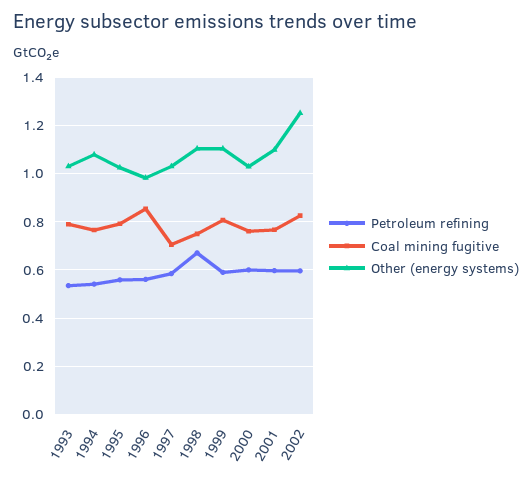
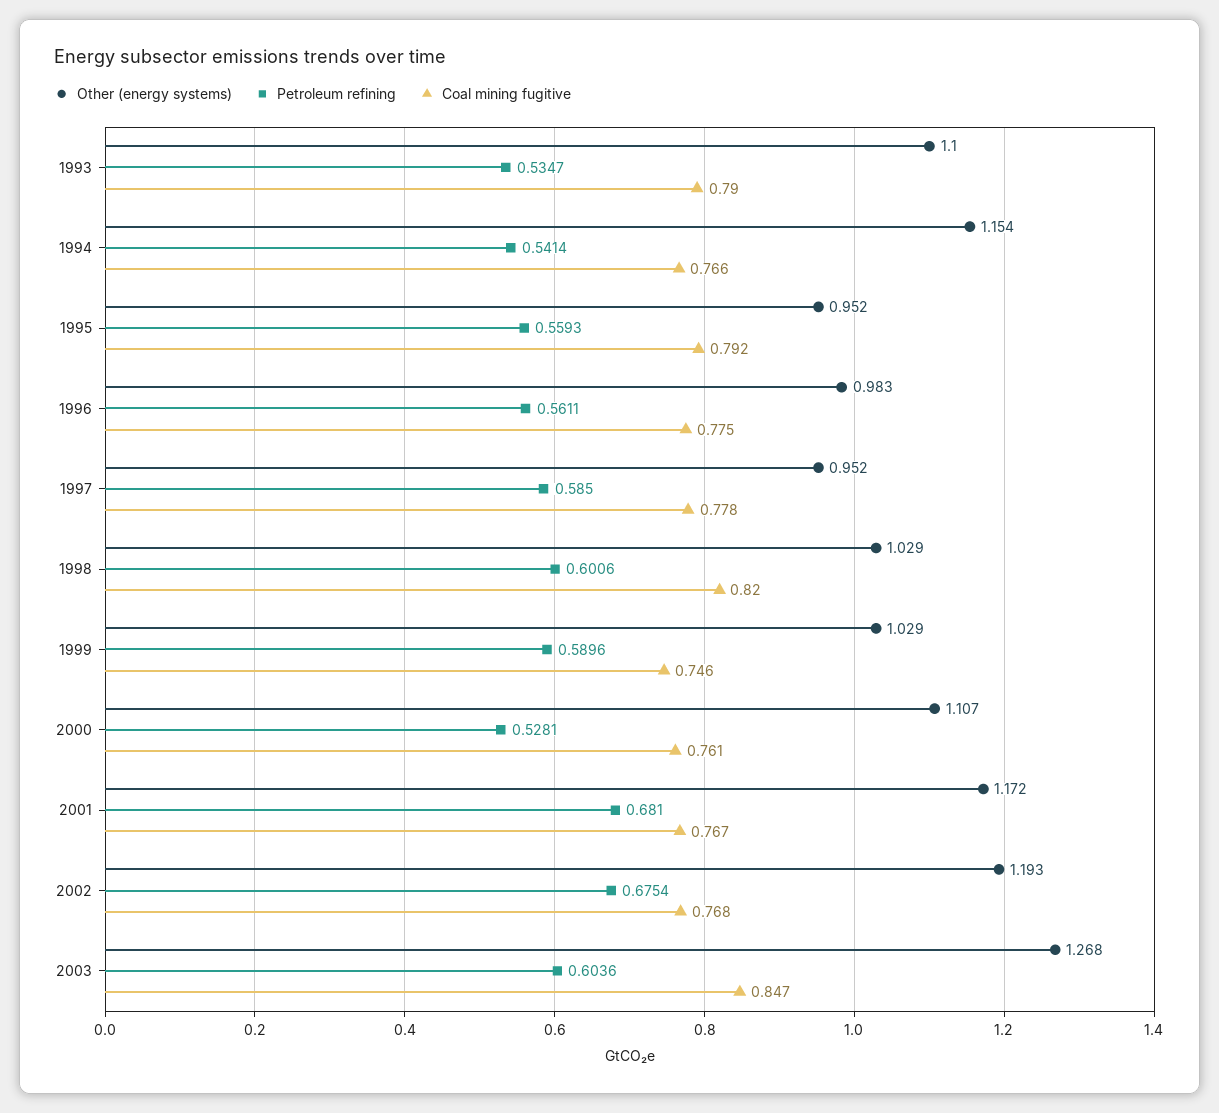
Other (energy systems), 1993: 1.025 -> 1.1
Other (energy systems), 1994: 1.075 -> 1.154
Other (energy systems), 1995: 1.025 -> 0.952
Coal mining fugitive, 1996: 0.85 -> 0.775
Coal mining fugitive, 1997: 0.7 -> 0.778
Other (energy systems), 1997: 1.025 -> 0.952
Petroleum refining, 1998: 0.675 -> 0.6006
Coal mining fugitive, 1998: 0.75 -> 0.82
Other (energy systems), 1998: 1.1 -> 1.029
Coal mining fugitive, 1999: 0.8 -> 0.746
Other (energy systems), 1999: 1.1 -> 1.029
Petroleum refining, 2000: 0.6 -> 0.5281
Other (energy systems), 2000: 1.025 -> 1.107
Petroleum refining, 2001: 0.6 -> 0.681
Other (energy systems), 2001: 1.1 -> 1.172
Petroleum refining, 2002: 0.6 -> 0.6754
Coal mining fugitive, 2002: 0.825 -> 0.768
Other (energy systems), 2002: 1.25 -> 1.193
Other (energy systems), 2003: none -> 1.268
Petroleum refining, 2003: none -> 0.6036
Coal mining fugitive, 2003: none -> 0.847

